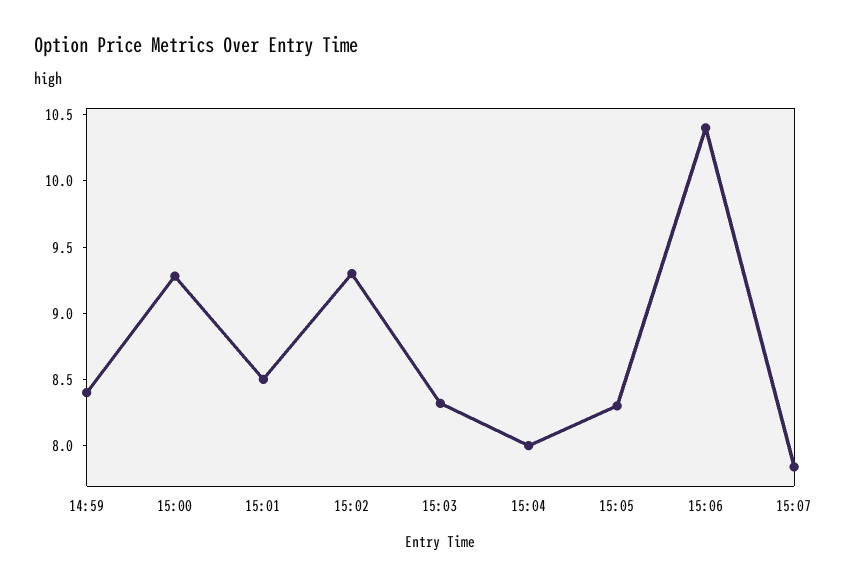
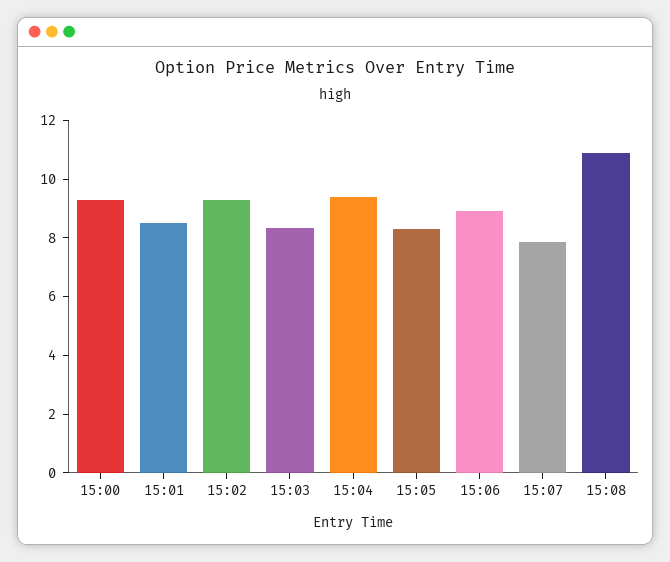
14:59: 8.4 -> none
15:04: 8 -> 9.5
15:06: 10.4 -> 9
15:08: none -> 11

